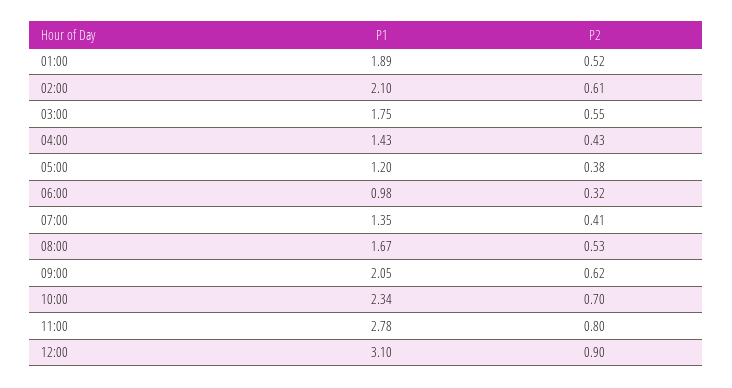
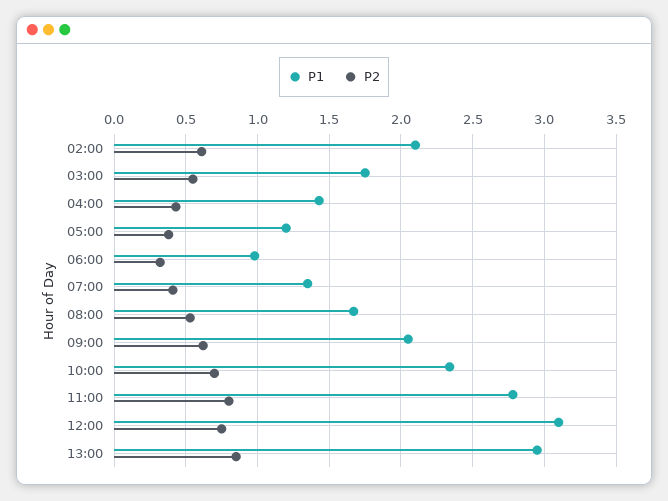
P1, 01:00: 1.89 -> none
P2, 01:00: 0.52 -> none
P2, 12:00: 0.9 -> 0.75
P1, 13:00: none -> 2.95
P2, 13:00: none -> 0.85

